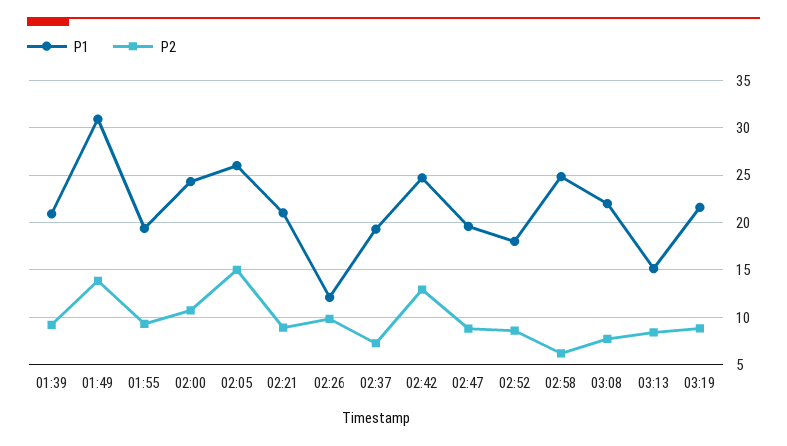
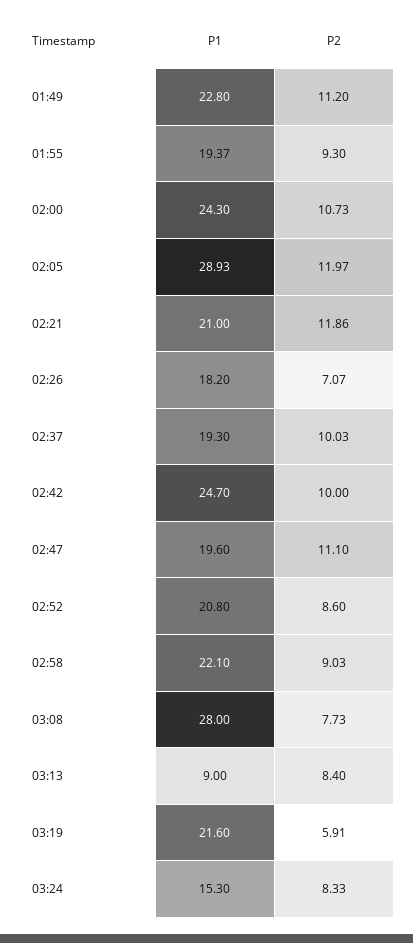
P1, 01:39: 21 -> none
P2, 01:39: 9 -> none
P1, 01:49: 31 -> 22.8
P2, 01:49: 14 -> 11.2
P1, 02:05: 26 -> 28.93
P2, 02:05: 15 -> 11.97
P2, 02:21: 9 -> 11.86
P1, 02:26: 12 -> 18.2
P2, 02:26: 10 -> 7.07
P2, 02:37: 7 -> 10.03
P2, 02:42: 13 -> 10
P2, 02:47: 9 -> 11.1
P1, 02:52: 18 -> 20.8
P1, 02:58: 25 -> 22.1
P2, 02:58: 6 -> 9.03
P1, 03:08: 22 -> 28
P1, 03:13: 15 -> 9
P2, 03:19: 9 -> 5.91
P1, 03:24: none -> 15.3
P2, 03:24: none -> 8.33

